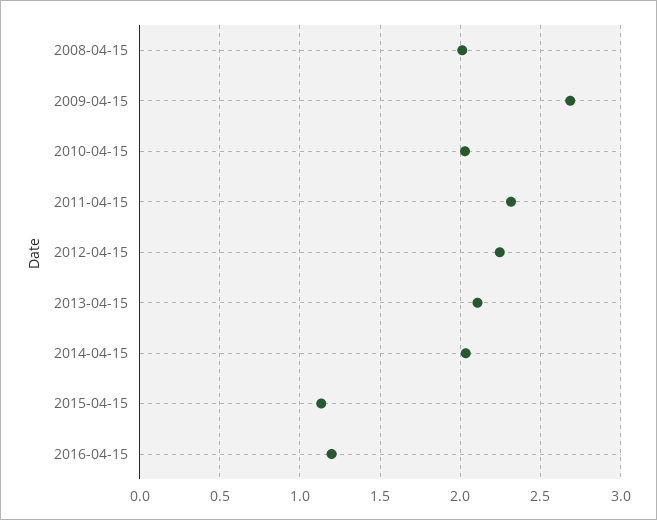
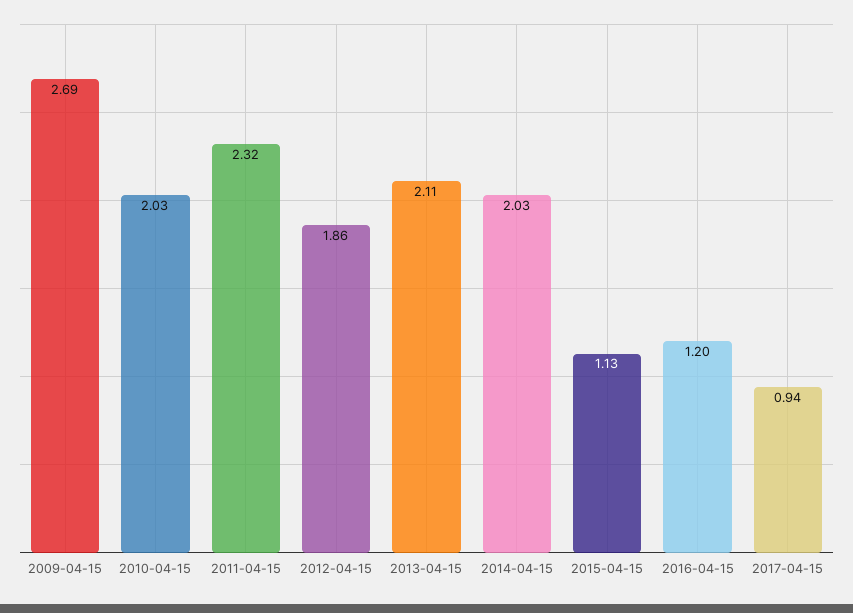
2008-04-15: 2 -> none
2012-04-15: 2.25 -> 1.86
2017-04-15: none -> 0.94

